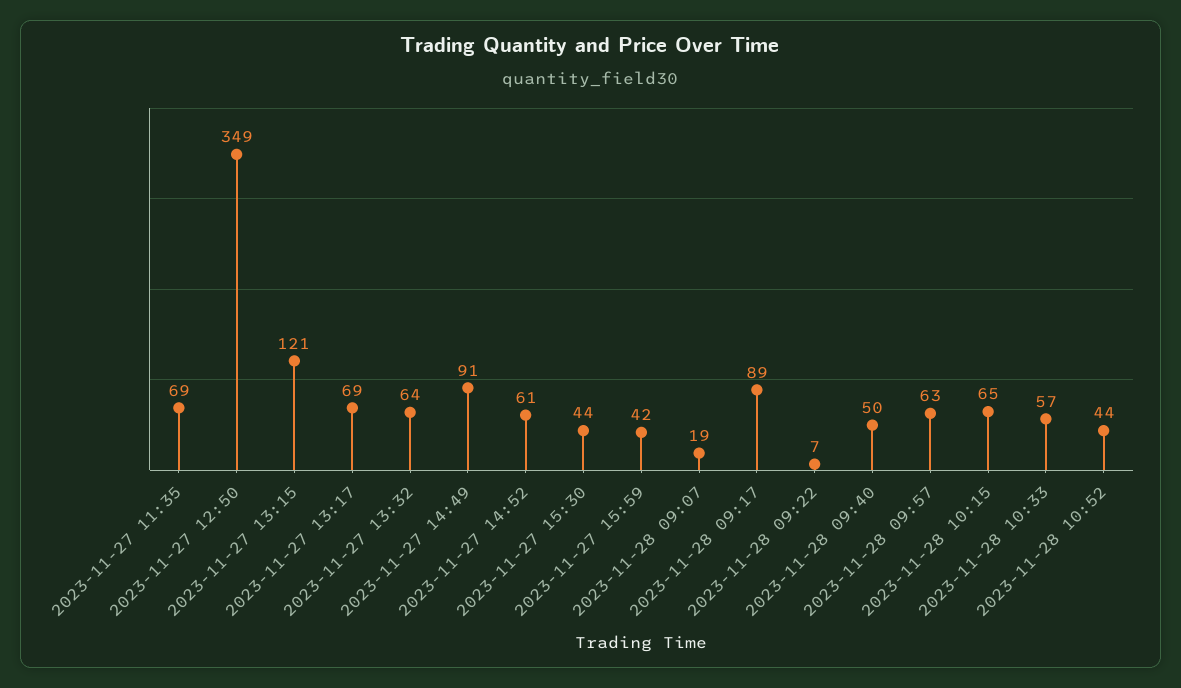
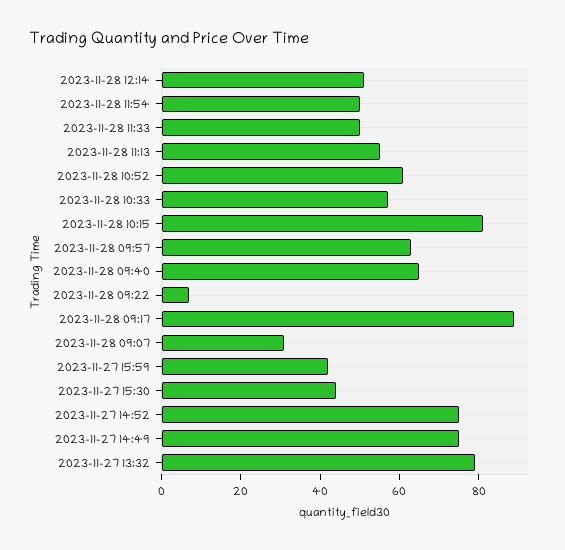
2023-11-27 11:35: 69 -> none
2023-11-27 12:50: 349 -> none
2023-11-27 13:15: 121 -> none
2023-11-27 13:17: 69 -> none
2023-11-27 13:32: 64 -> 80
2023-11-27 14:49: 91 -> 75
2023-11-27 14:52: 61 -> 75
2023-11-28 09:07: 19 -> 30
2023-11-28 09:40: 50 -> 65
2023-11-28 10:15: 65 -> 80
2023-11-28 10:52: 44 -> 60
2023-11-28 12:14: none -> 50
2023-11-28 11:54: none -> 50
2023-11-28 11:33: none -> 50
2023-11-28 11:13: none -> 55

